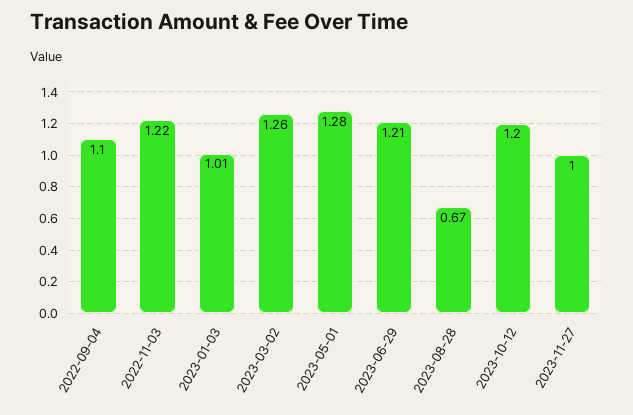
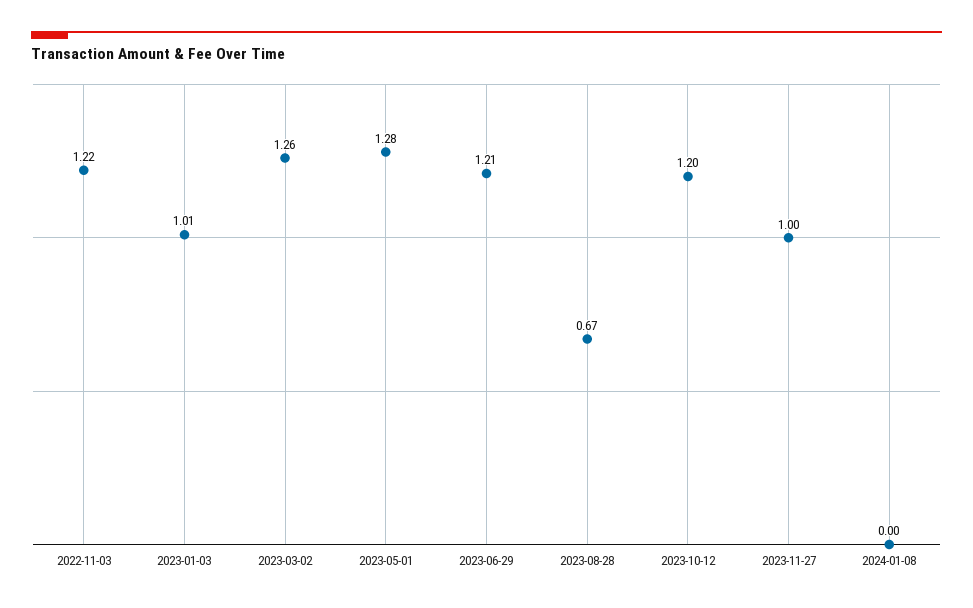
2022-09-04: 1.1 -> none
2024-01-08: none -> 0

